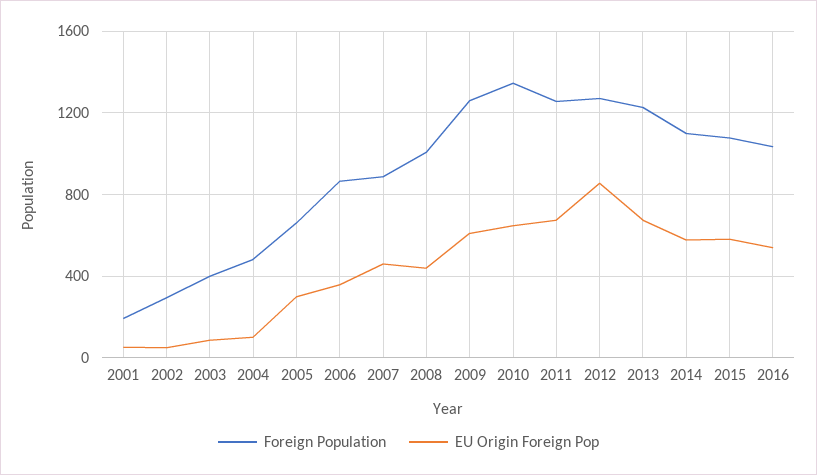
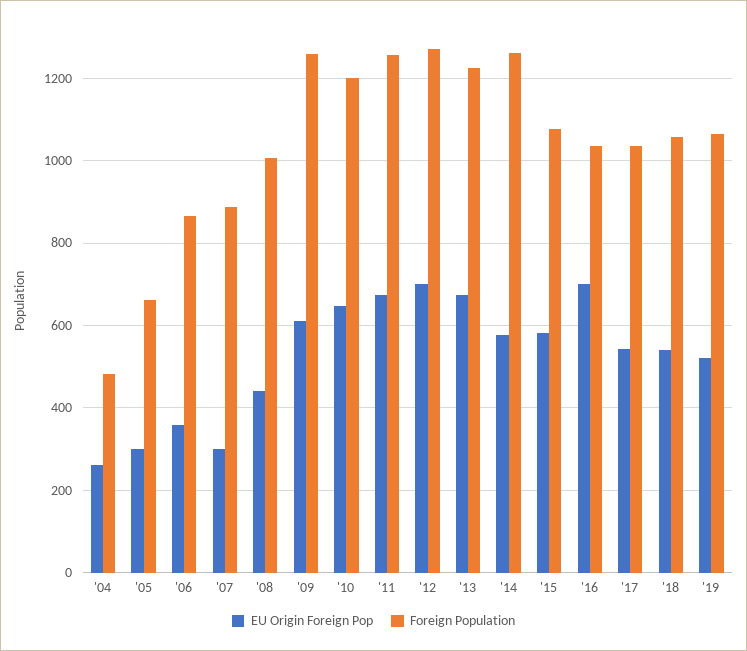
Foreign Population, 2001: 200 -> none
EU Origin Foreign Pop, 2001: 50 -> none
Foreign Population, 2002: 300 -> none
EU Origin Foreign Pop, 2002: 50 -> none
Foreign Population, 2003: 400 -> none
EU Origin Foreign Pop, 2003: 100 -> none
EU Origin Foreign Pop, 2004: 100 -> 260
EU Origin Foreign Pop, 2007: 450 -> 300
Foreign Population, 2010: 1350 -> 1200
EU Origin Foreign Pop, 2012: 850 -> 700
Foreign Population, 2014: 1100 -> 1260
EU Origin Foreign Pop, 2016: 550 -> 700
EU Origin Foreign Pop, '17: none -> 540
Foreign Population, '17: none -> 1040
EU Origin Foreign Pop, '18: none -> 540
Foreign Population, '18: none -> 1060
EU Origin Foreign Pop, '19: none -> 520
Foreign Population, '19: none -> 1060

